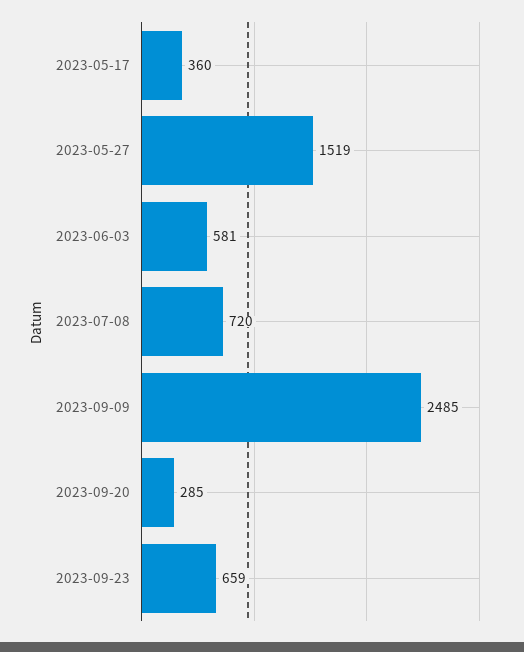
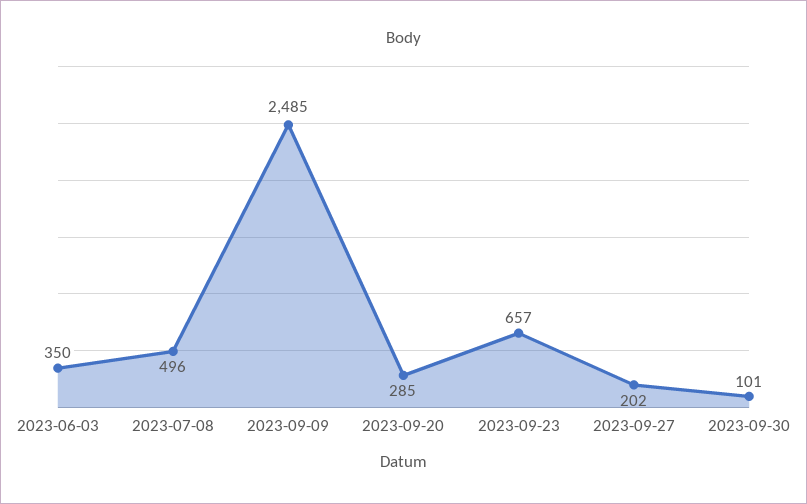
2023-05-17: 360 -> none
2023-05-27: 1519 -> none
2023-06-03: 581 -> 350
2023-07-08: 720 -> 496
2023-09-23: 659 -> 657
2023-09-27: none -> 202
2023-09-30: none -> 101

